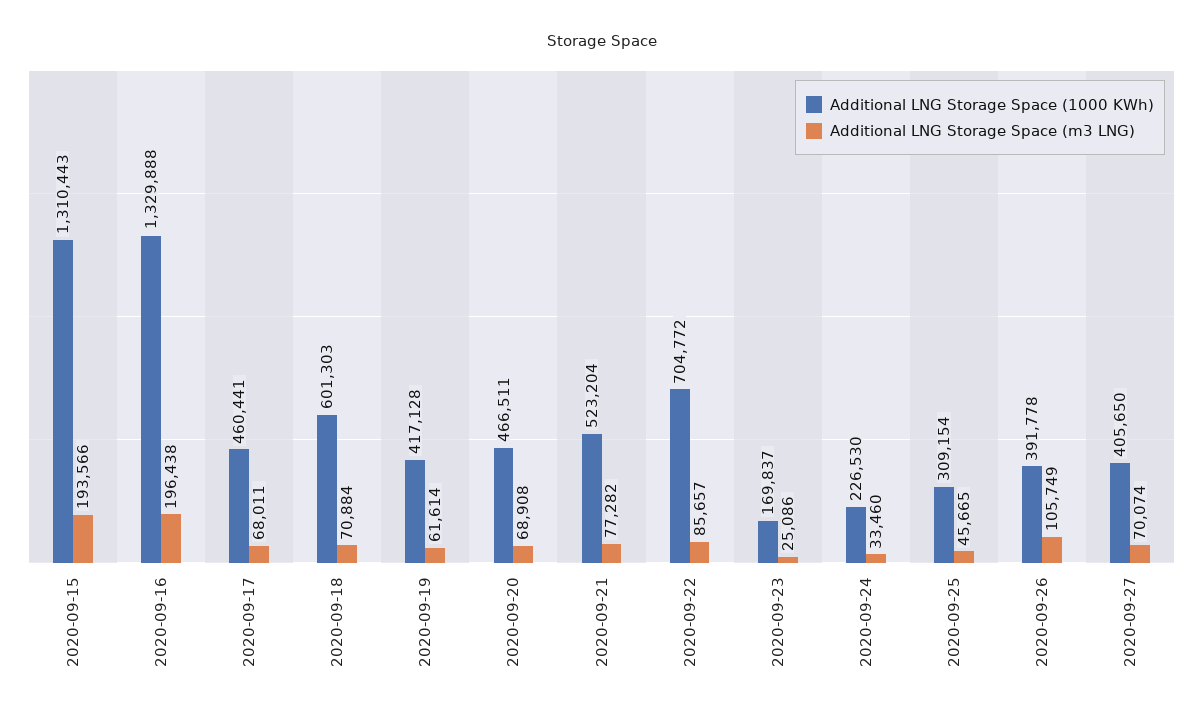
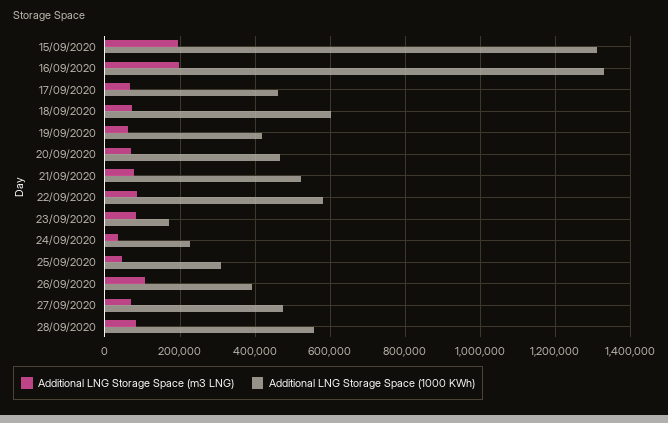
Additional LNG Storage Space (1000 KWh), 2020-09-22: 704772 -> 580000
Additional LNG Storage Space (m3 LNG), 2020-09-23: 25086 -> 80000
Additional LNG Storage Space (1000 KWh), 2020-09-27: 405650 -> 480000
Additional LNG Storage Space (m3 LNG), 28/09/2020: none -> 80000
Additional LNG Storage Space (1000 KWh), 28/09/2020: none -> 560000

